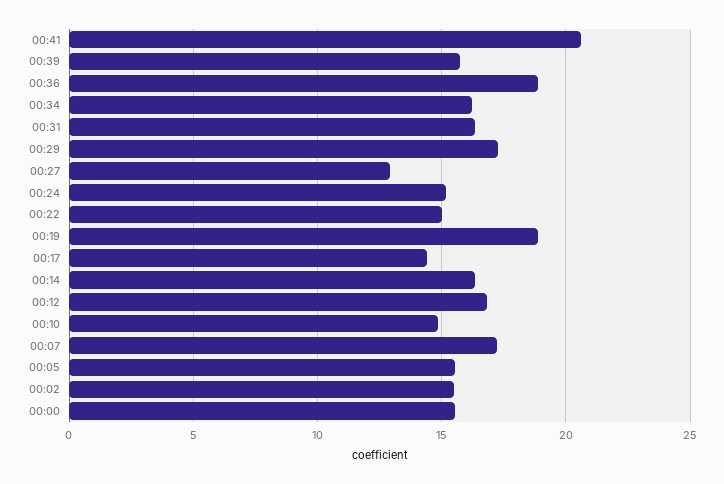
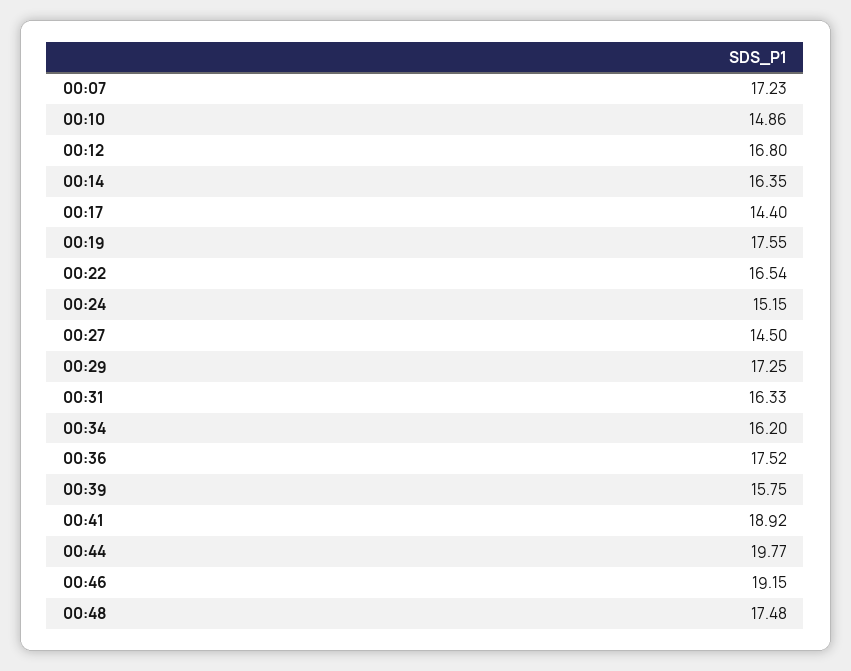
00:41: 20.5 -> 18.92
00:36: 19 -> 17.52
00:27: 13 -> 14.5
00:22: 15 -> 16.54
00:19: 19 -> 17.55
00:05: 15.5 -> none
00:02: 15.5 -> none
00:00: 15.5 -> none
00:44: none -> 19.77
00:46: none -> 19.15
00:48: none -> 17.48

